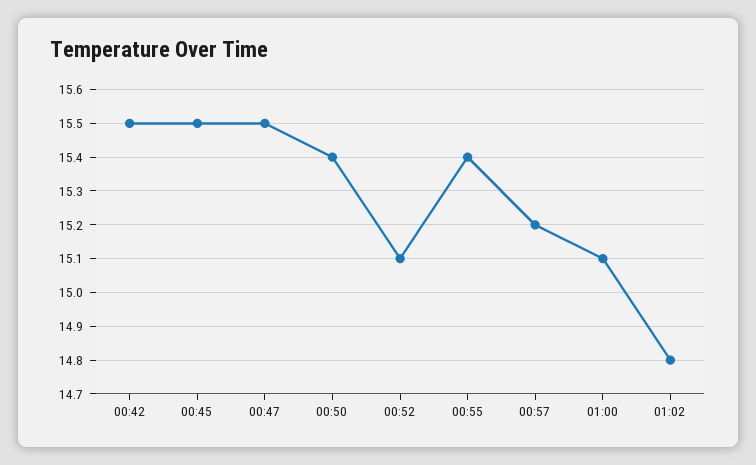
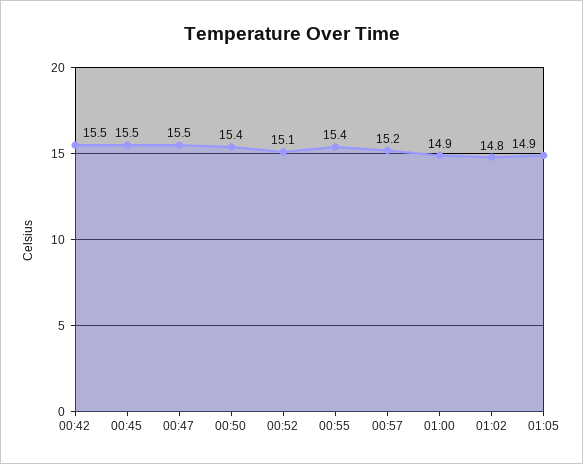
01:00: 15.1 -> 14.9
01:05: none -> 14.9

